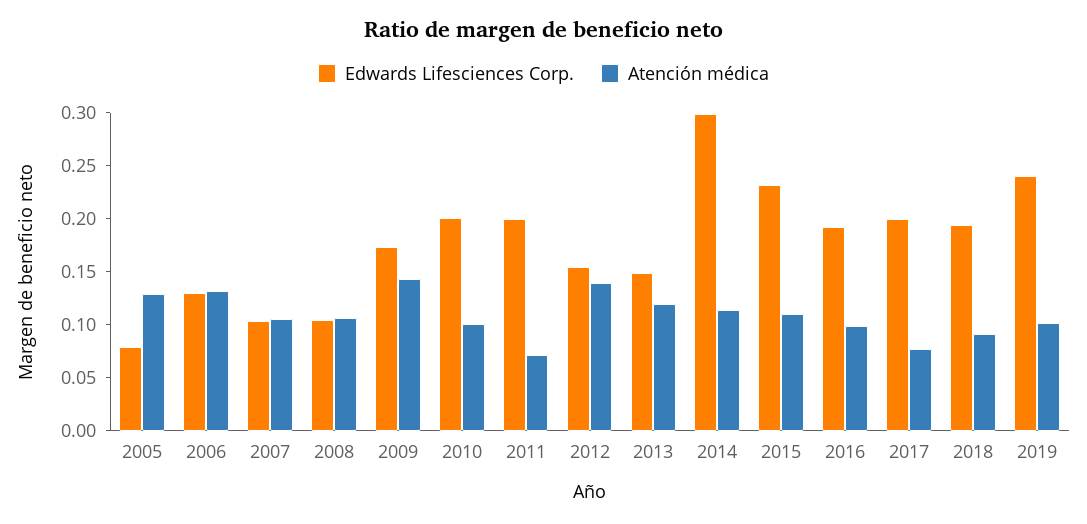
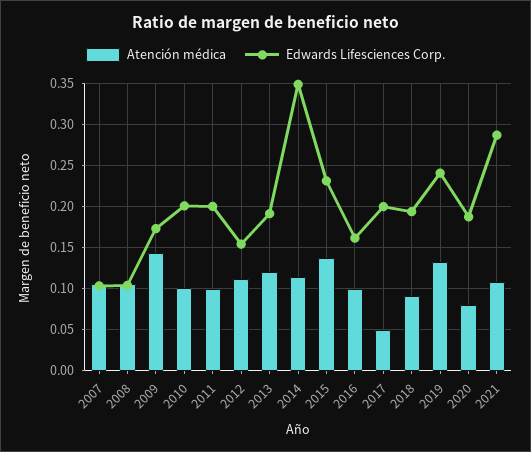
Edwards Lifesciences Corp., 2005: 0.08 -> none
Atención médica, 2005: 0.13 -> none
Edwards Lifesciences Corp., 2006: 0.13 -> none
Atención médica, 2006: 0.13 -> none
Atención médica, 2011: 0.07 -> 0.1
Atención médica, 2012: 0.14 -> 0.11
Edwards Lifesciences Corp., 2013: 0.15 -> 0.19
Edwards Lifesciences Corp., 2014: 0.3 -> 0.35
Atención médica, 2015: 0.11 -> 0.14
Edwards Lifesciences Corp., 2016: 0.19 -> 0.16
Atención médica, 2017: 0.08 -> 0.05
Atención médica, 2019: 0.1 -> 0.13
Atención médica, 2020: none -> 0.08
Edwards Lifesciences Corp., 2020: none -> 0.19
Atención médica, 2021: none -> 0.11
Edwards Lifesciences Corp., 2021: none -> 0.29

